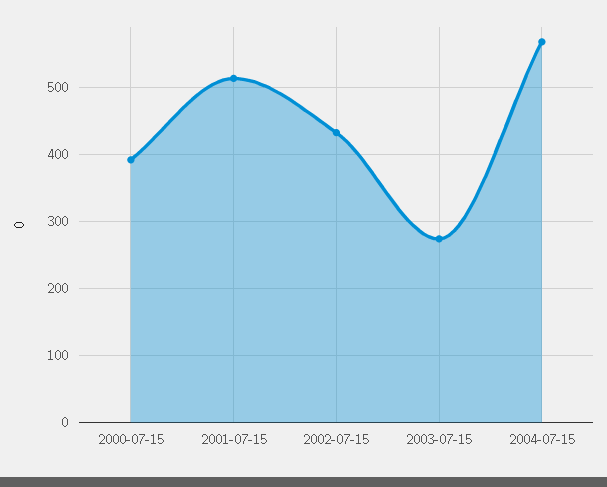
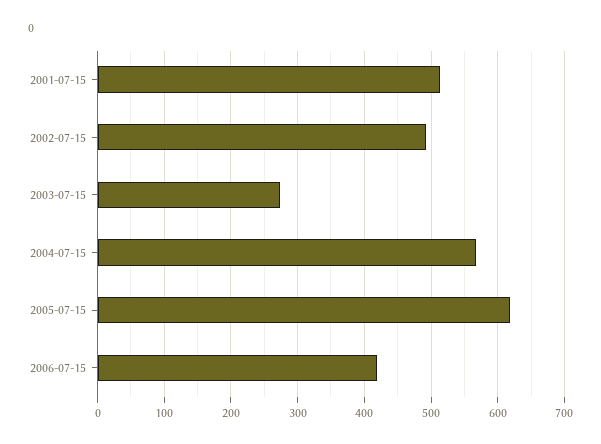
2000-07-15: 390 -> none
2002-07-15: 430 -> 490
2005-07-15: none -> 620
2006-07-15: none -> 420

